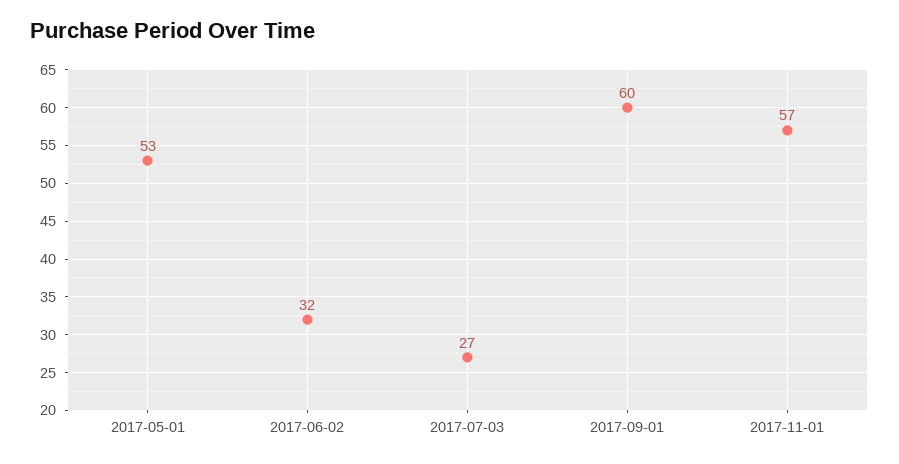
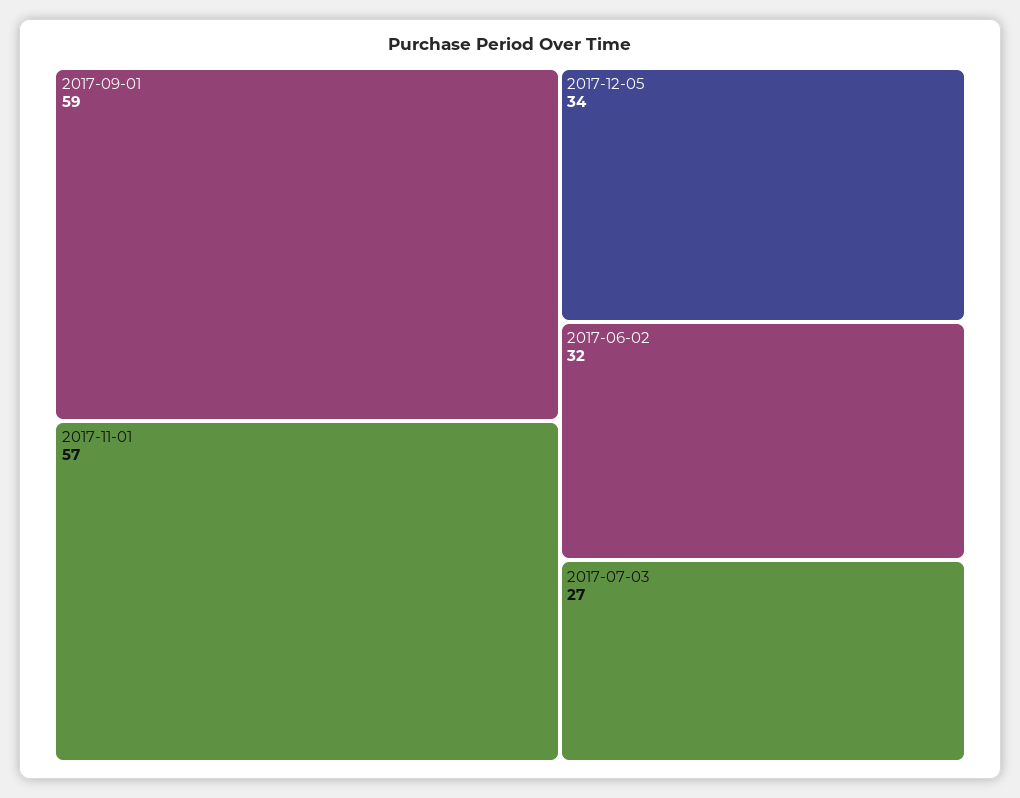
2017-05-01: 53 -> none
2017-09-01: 60 -> 59
2017-12-05: none -> 34

